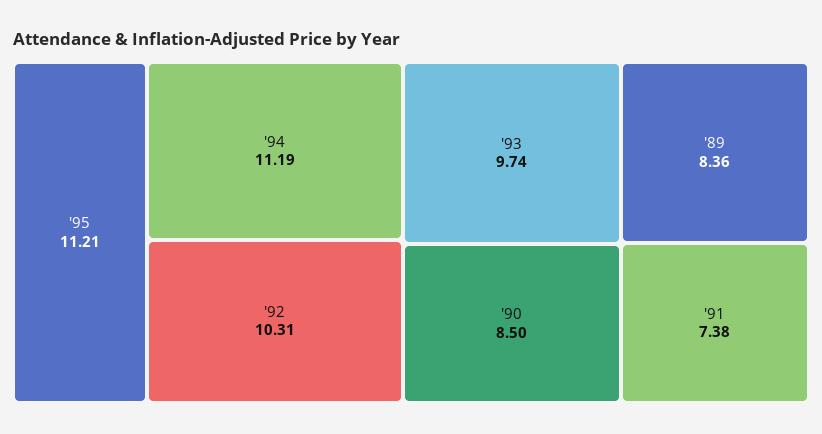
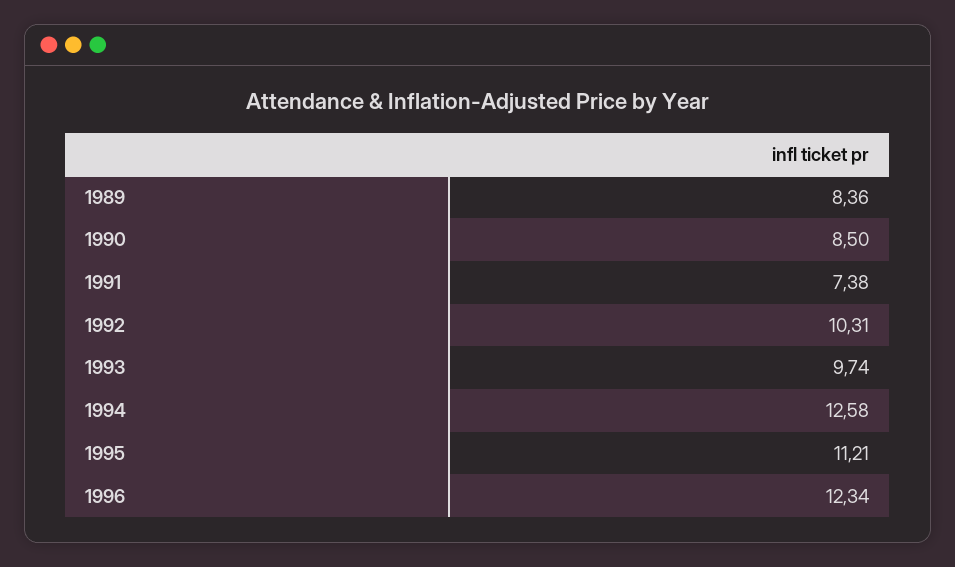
'94: 11.19 -> 12.58
1996: none -> 12.34

